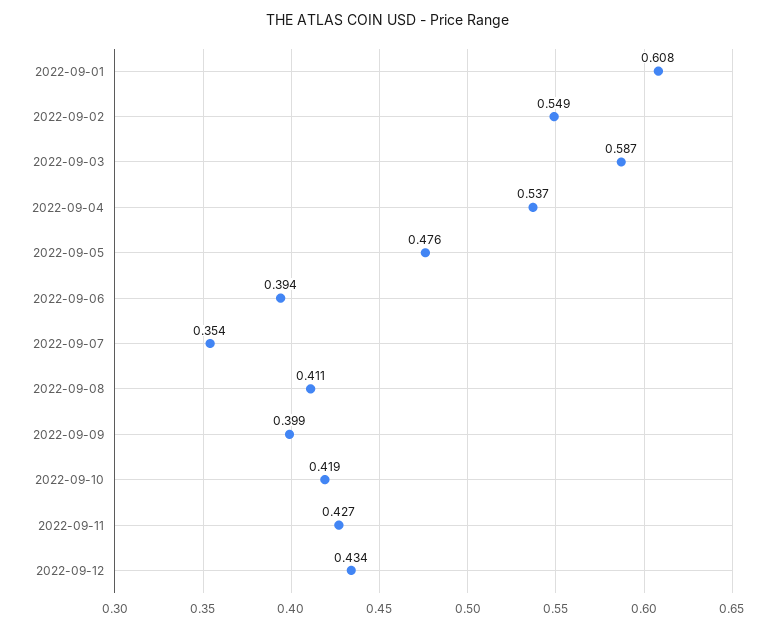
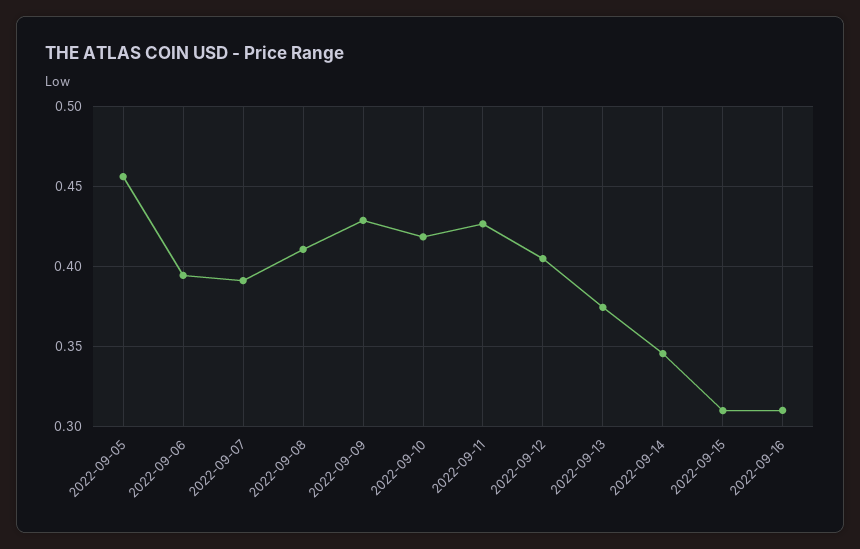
2022-09-01: 0.608 -> none
2022-09-02: 0.549 -> none
2022-09-03: 0.587 -> none
2022-09-04: 0.537 -> none
2022-09-05: 0.476 -> 0.455
2022-09-07: 0.354 -> 0.39
2022-09-09: 0.399 -> 0.43
2022-09-12: 0.434 -> 0.405
2022-09-13: none -> 0.375
2022-09-14: none -> 0.345
2022-09-15: none -> 0.31
2022-09-16: none -> 0.31

